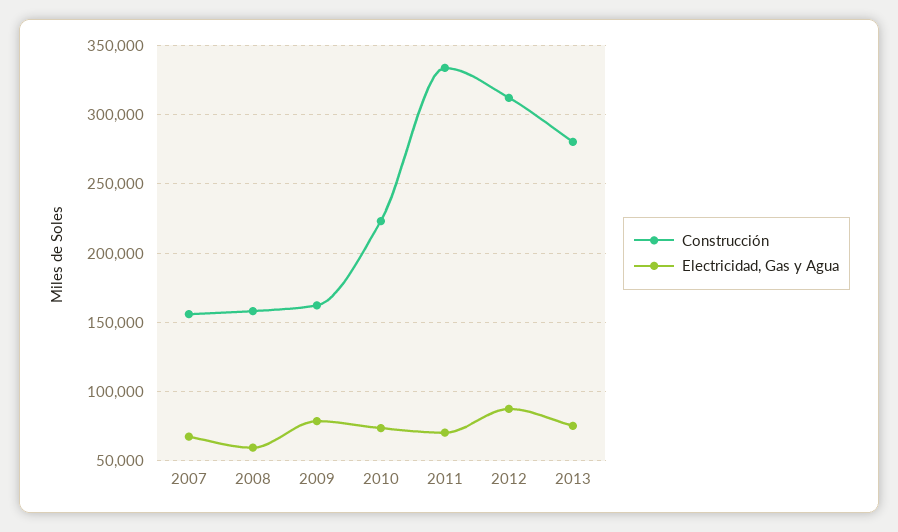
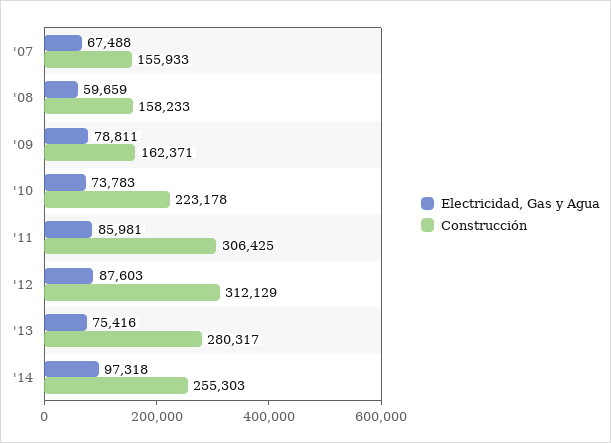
Construcción, 2011: 335000 -> 306425
Electricidad, Gas y Agua, 2011: 70000 -> 85981
Electricidad, Gas y Agua, '14: none -> 97318
Construcción, '14: none -> 255303

